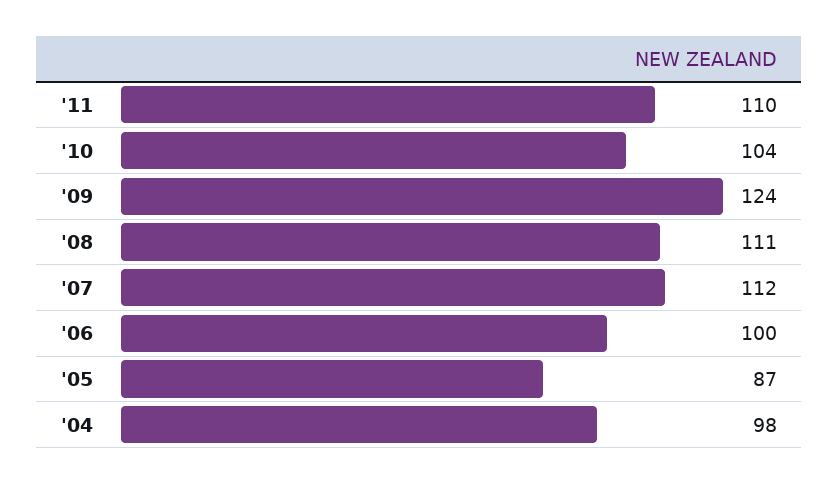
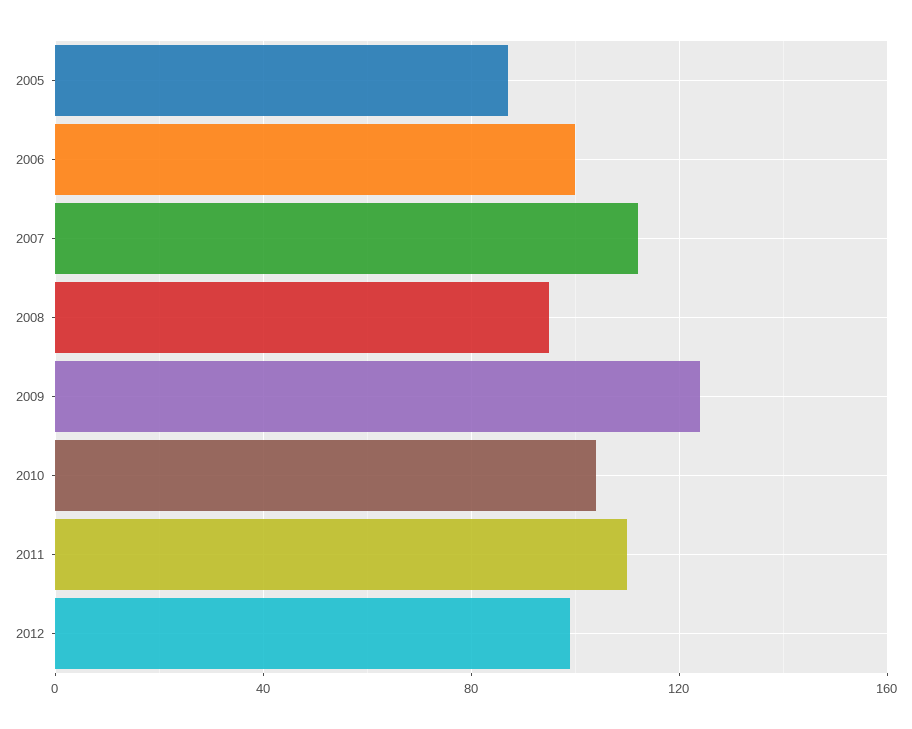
'08: 111 -> 95
'04: 98 -> none
2012: none -> 100

